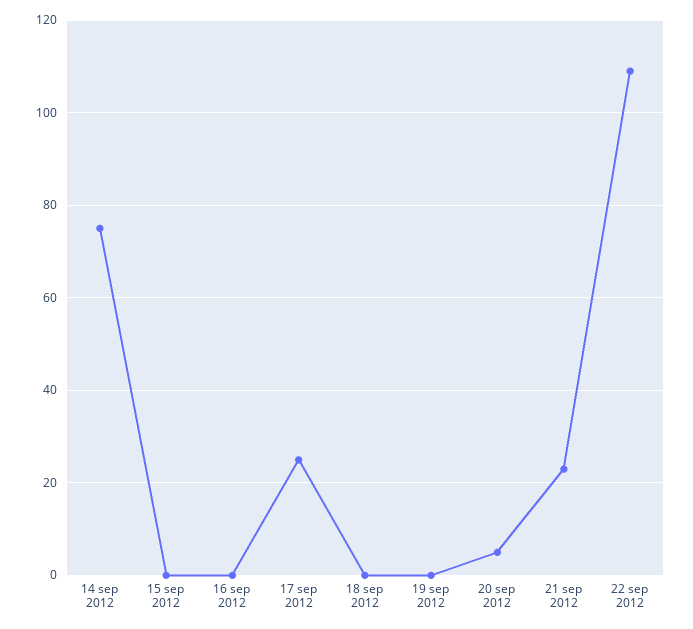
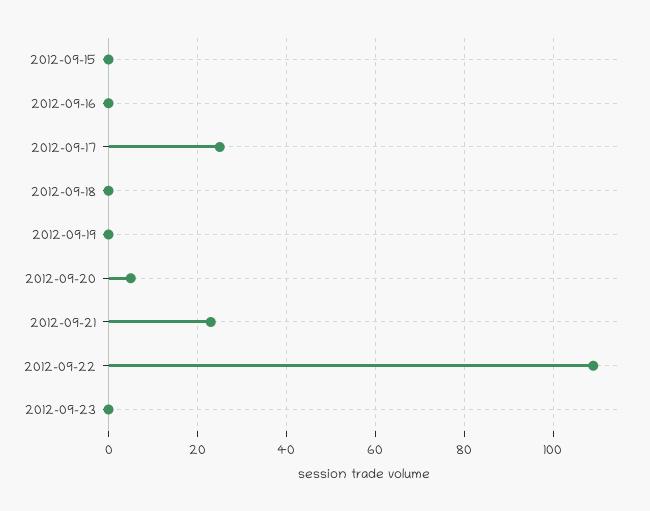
14 sep 2012: 75 -> none
2012-09-23: none -> 0

